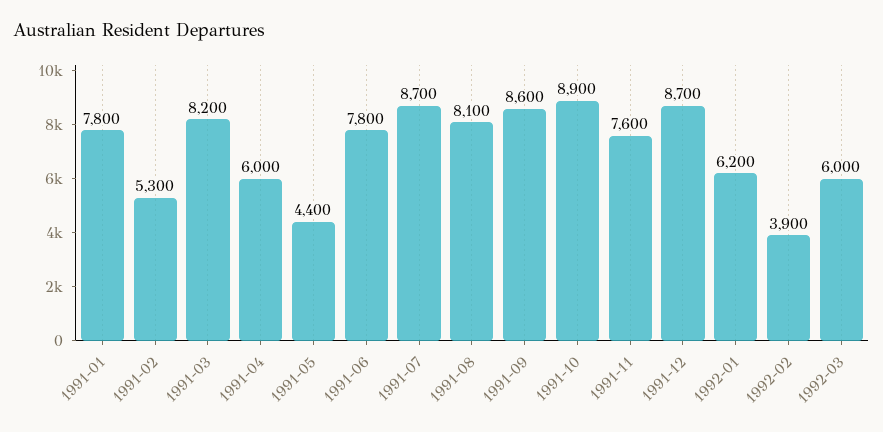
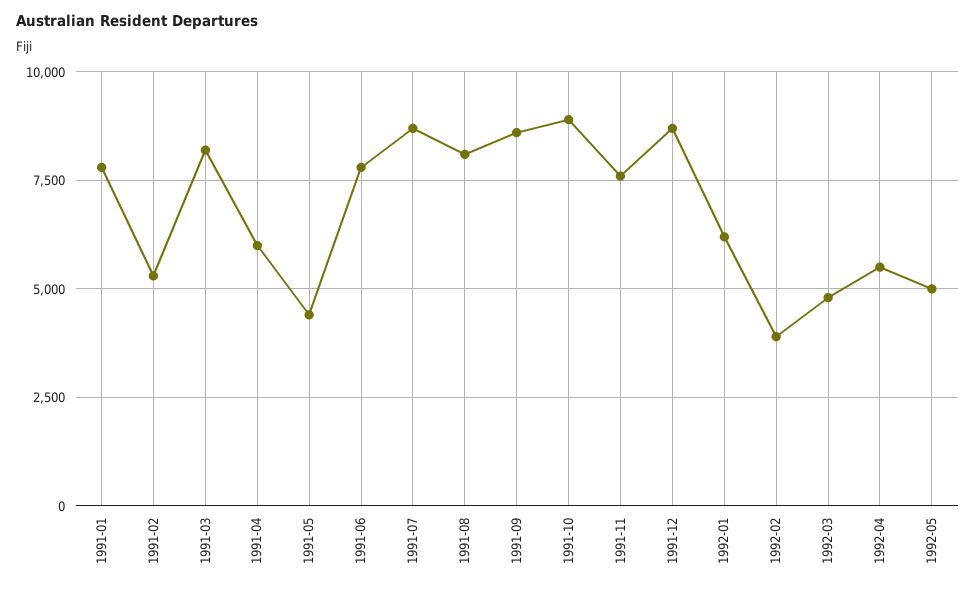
1992-03: 6000 -> 4750
1992-04: none -> 5500
1992-05: none -> 5000

